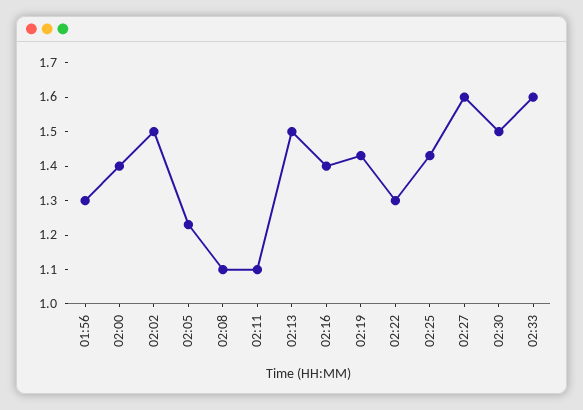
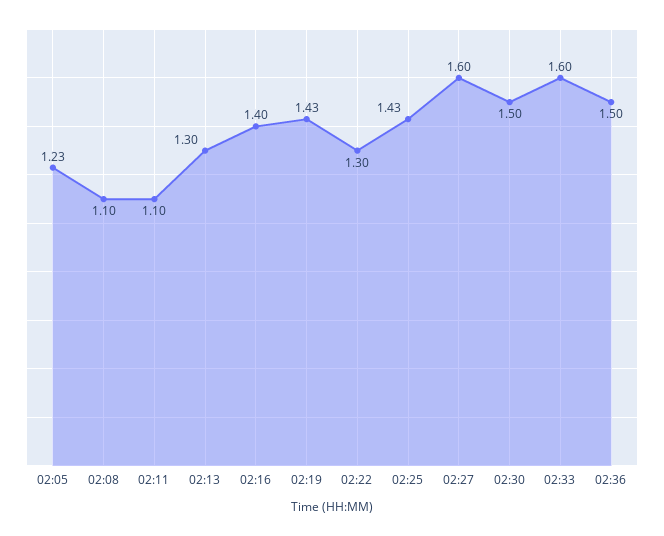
01:56: 1.3 -> none
02:00: 1.4 -> none
02:02: 1.5 -> none
02:13: 1.5 -> 1.3
02:36: none -> 1.5

